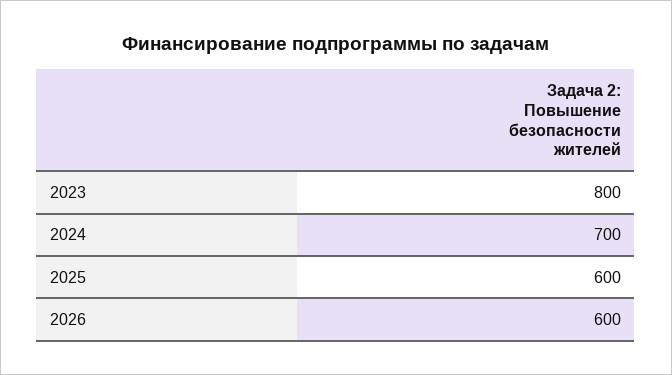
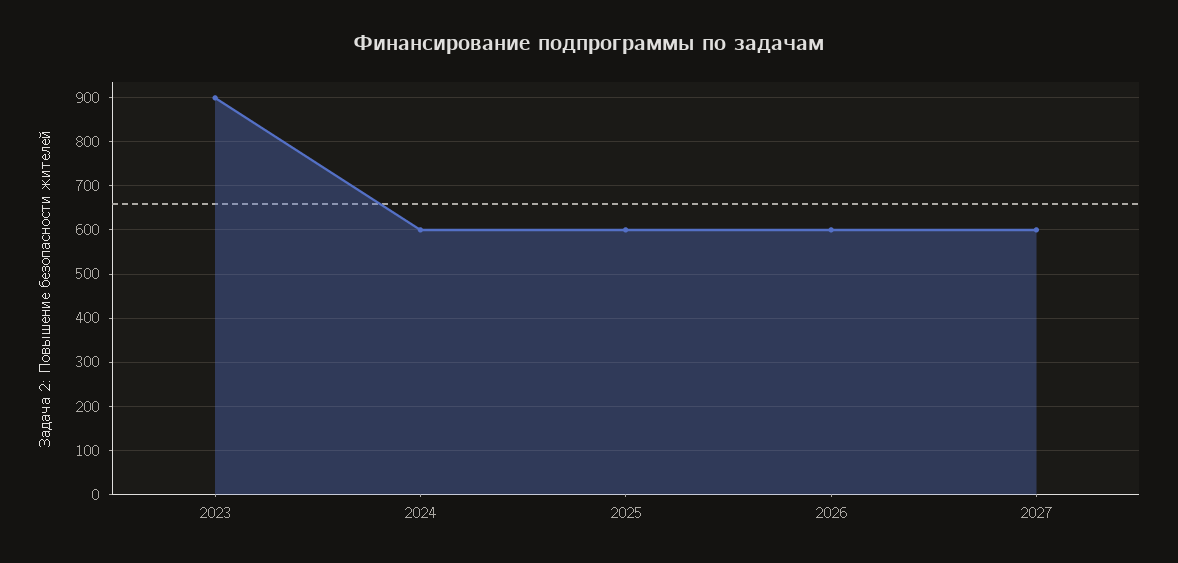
2023: 800 -> 900
2024: 700 -> 600
2027: none -> 600

